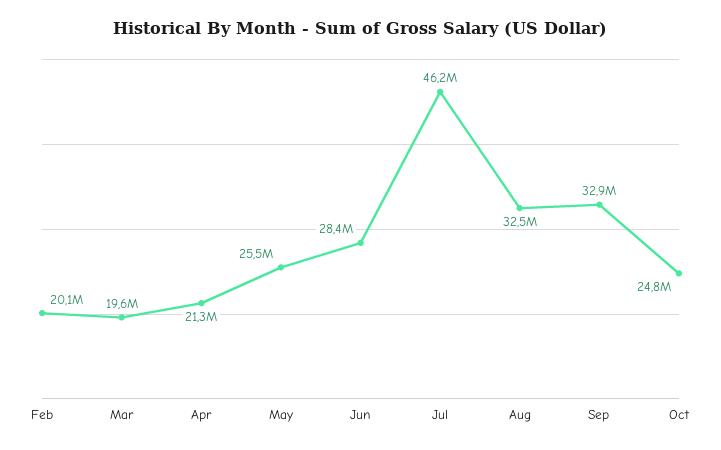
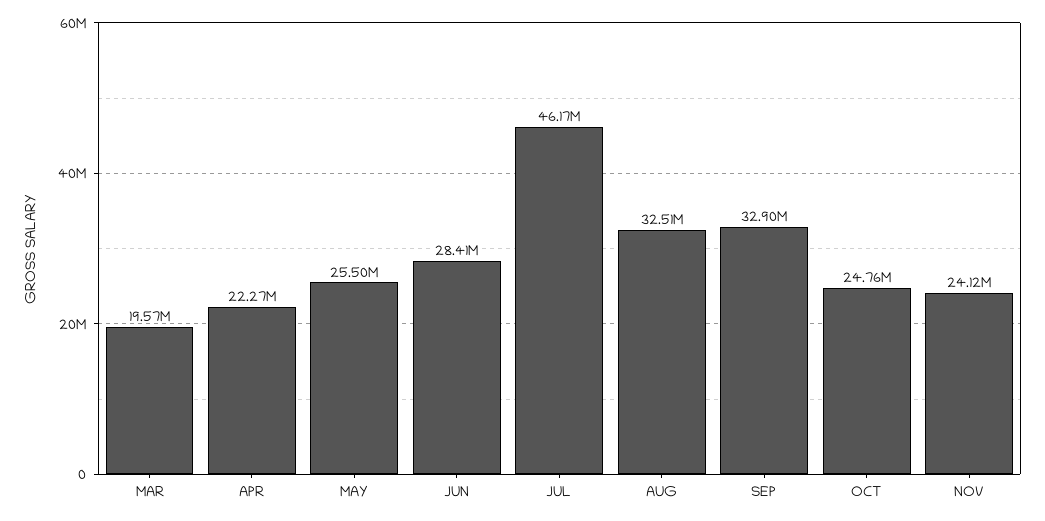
Feb: 20100000 -> none
Apr: 21300000 -> 22270000
NOV: none -> 24120000

